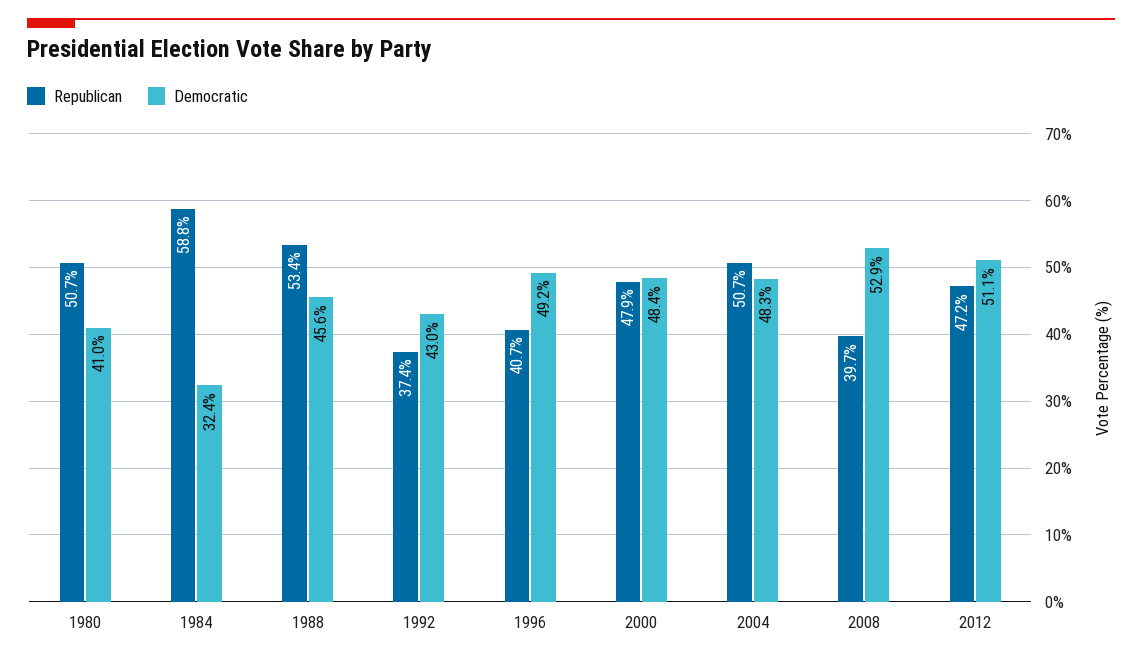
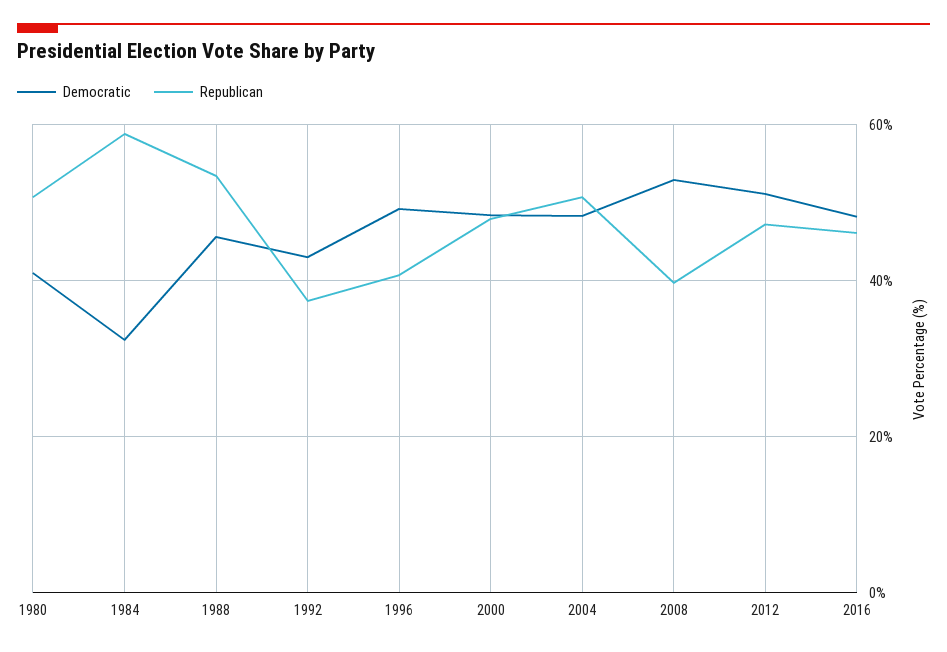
Democratic, 2016: none -> 48
Republican, 2016: none -> 46

